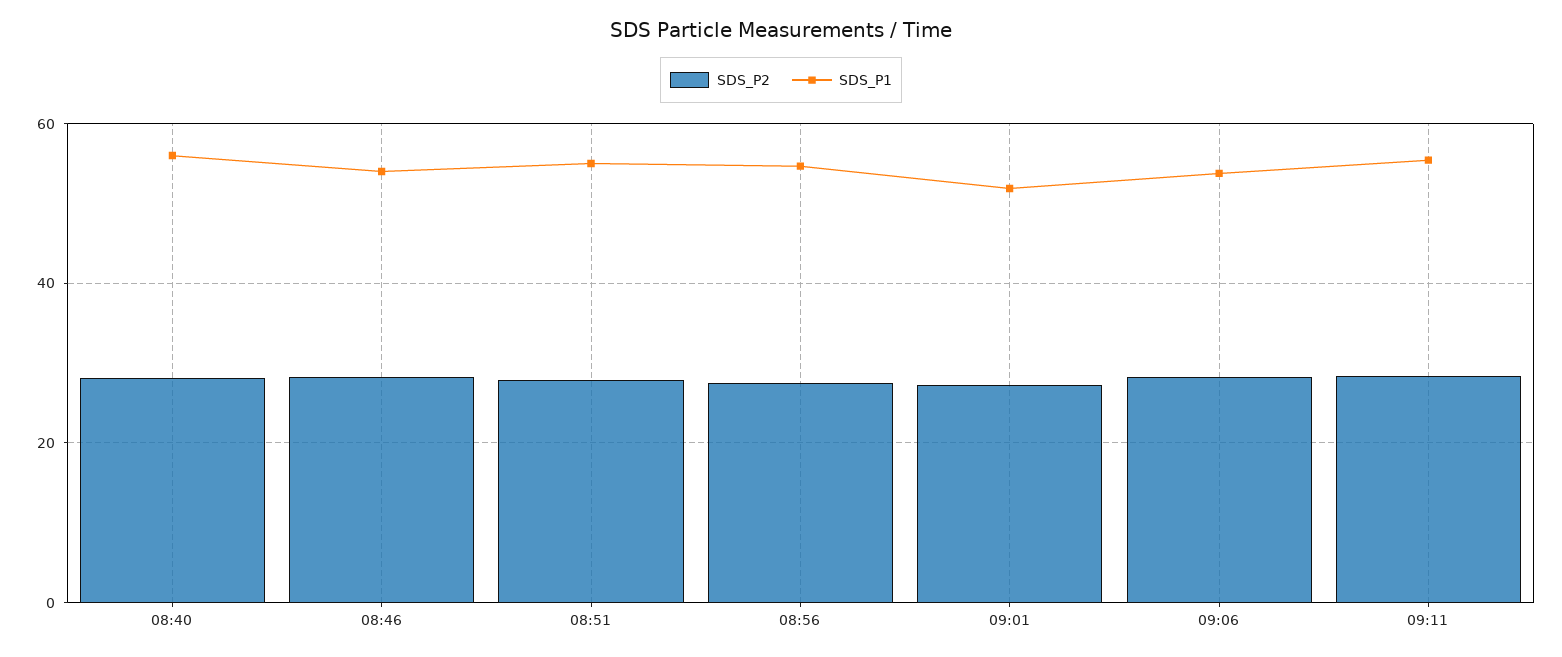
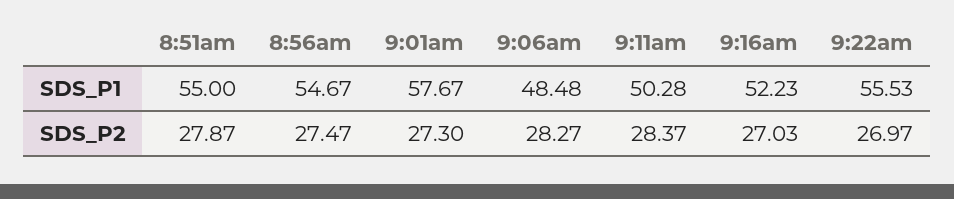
SDS_P2, 08:40: 28 -> none
SDS_P1, 08:40: 56 -> none
SDS_P2, 08:46: 28 -> none
SDS_P1, 08:46: 54 -> none
SDS_P1, 09:01: 52 -> 57.67
SDS_P1, 09:06: 54 -> 48.48
SDS_P1, 09:11: 56 -> 50.28
SDS_P1, 9:16am: none -> 52.23
SDS_P1, 9:22am: none -> 55.53
SDS_P2, 9:16am: none -> 27.03
SDS_P2, 9:22am: none -> 26.97

